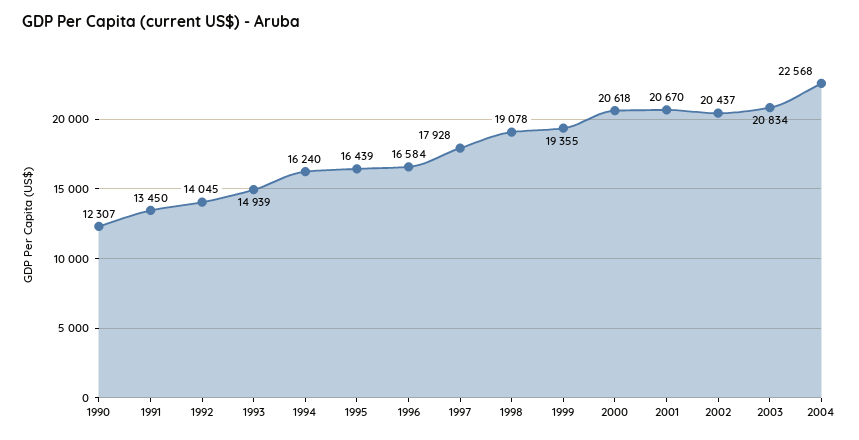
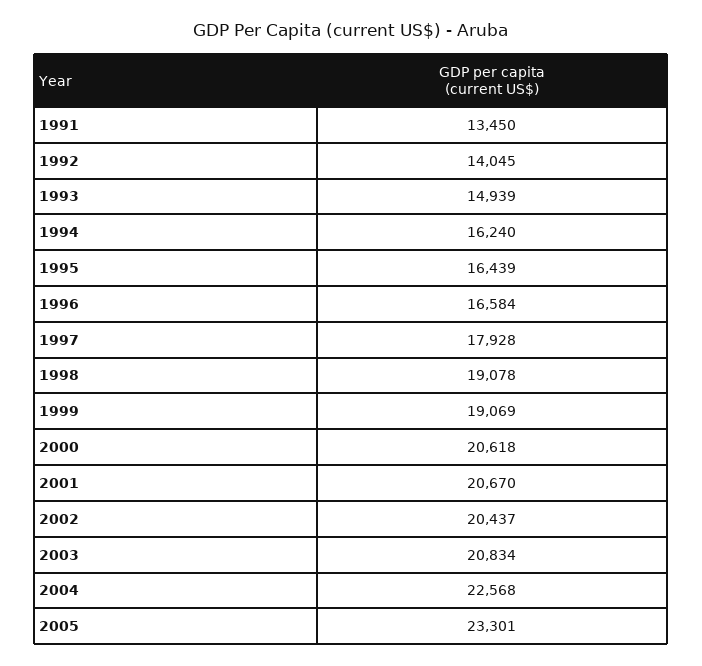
1990: 12307 -> none
1999: 19355 -> 19069
2005: none -> 23301

